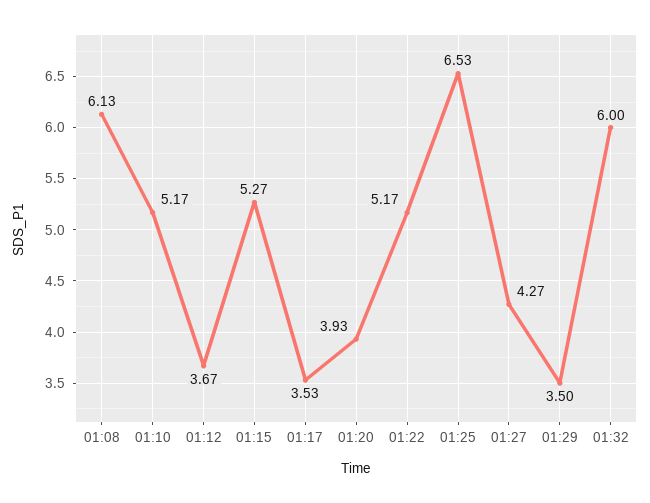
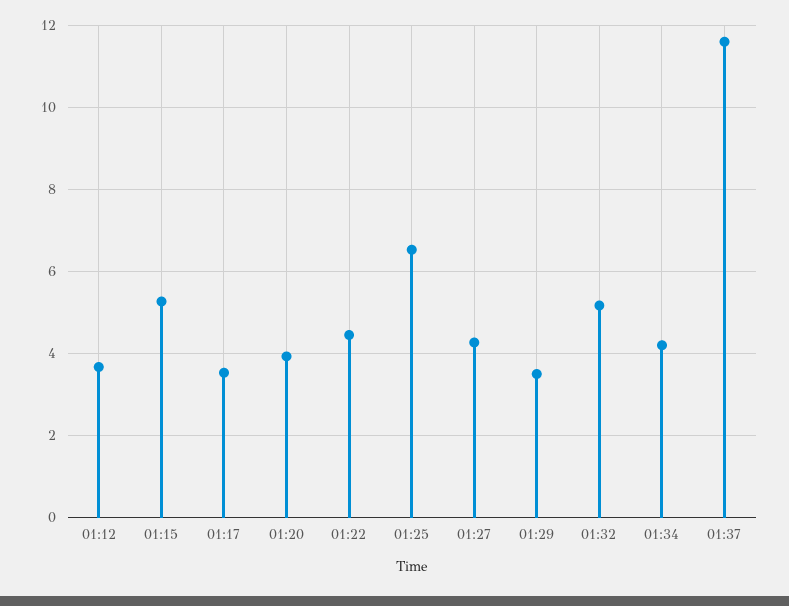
01:08: 6.13 -> none
01:10: 5.17 -> none
01:22: 5.17 -> 4.4
01:32: 6 -> 5.2
01:34: none -> 4.2
01:37: none -> 11.6

